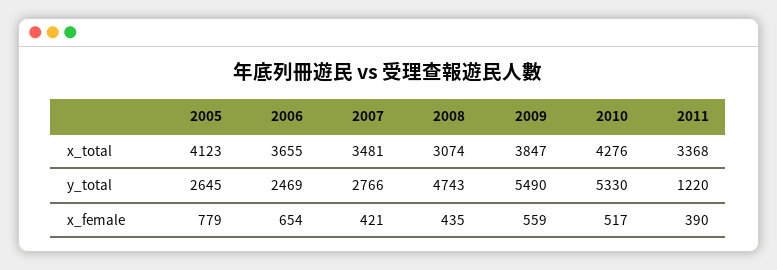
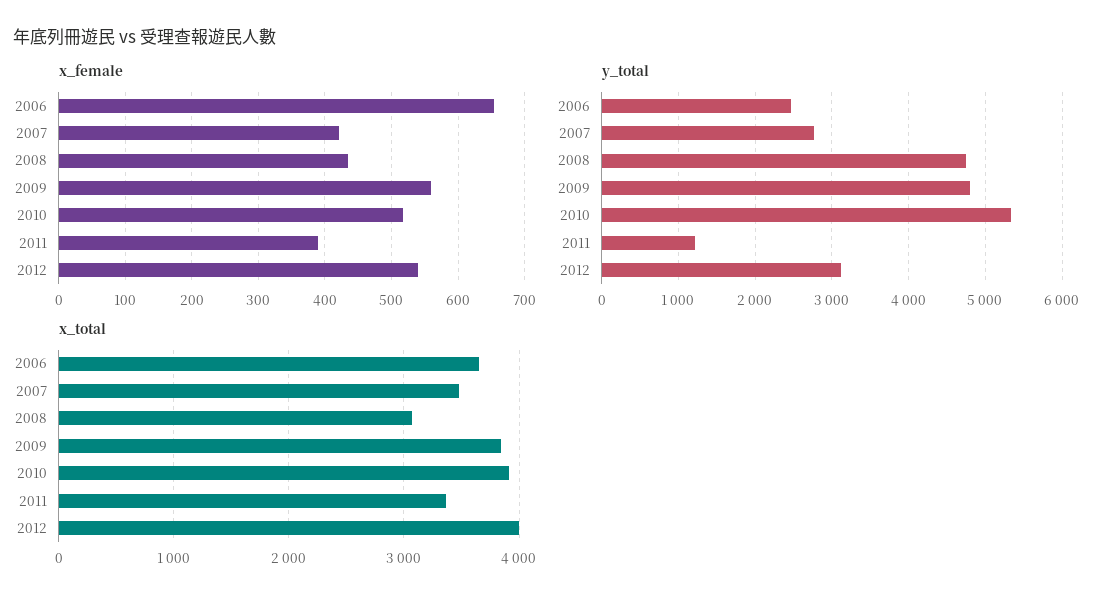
x_total, 2005: 4123 -> none
x_total, 2010: 4276 -> 3900
y_total, 2005: 2645 -> none
y_total, 2009: 5490 -> 4800
x_female, 2005: 779 -> none
x_female, 2012: none -> 540
y_total, 2012: none -> 3100
x_total, 2012: none -> 4000

